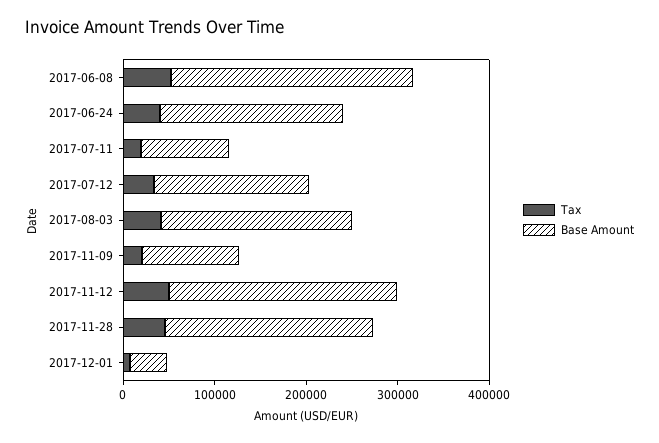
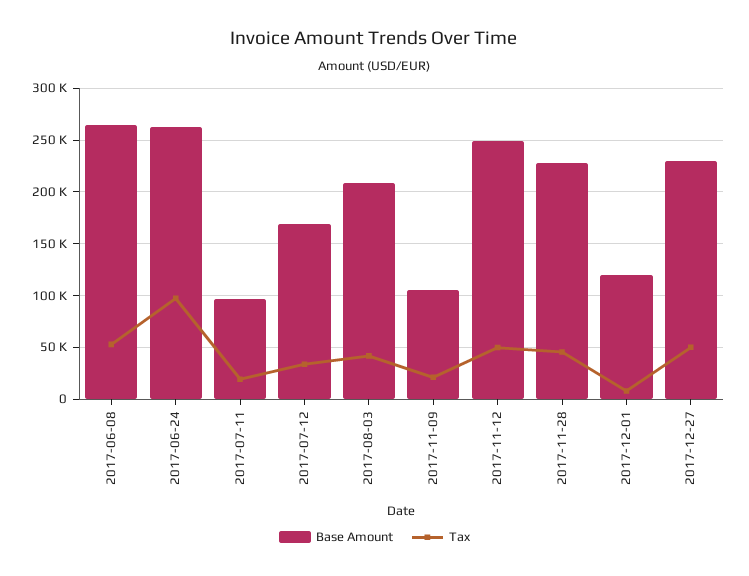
Tax, 2017-06-24: 40000 -> 100000
Base Amount, 2017-06-24: 200000 -> 260000
Base Amount, 2017-12-01: 40000 -> 120000
Base Amount, 2017-12-27: none -> 230000
Tax, 2017-12-27: none -> 50000

